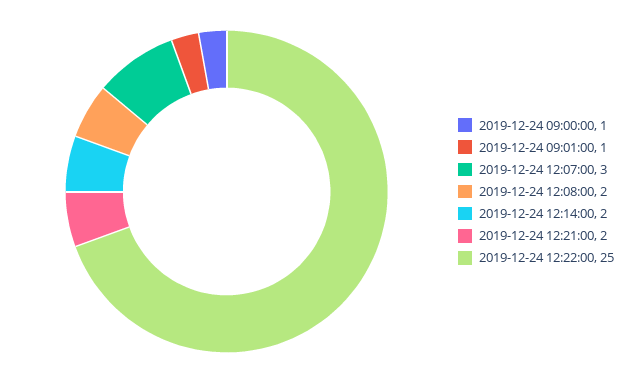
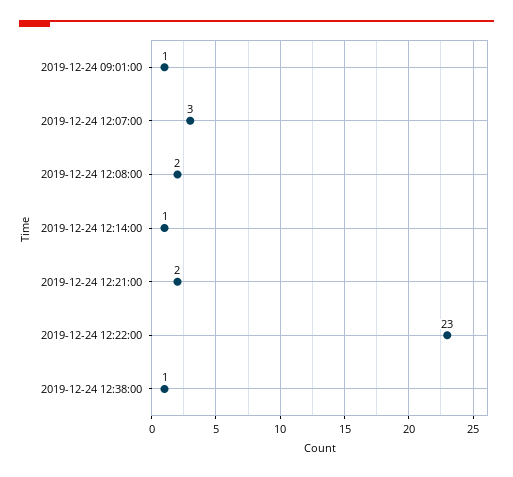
2019-12-24 09:00:00: 1 -> none
2019-12-24 12:14:00: 2 -> 1
2019-12-24 12:22:00: 25 -> 23
2019-12-24 12:38:00: none -> 1

